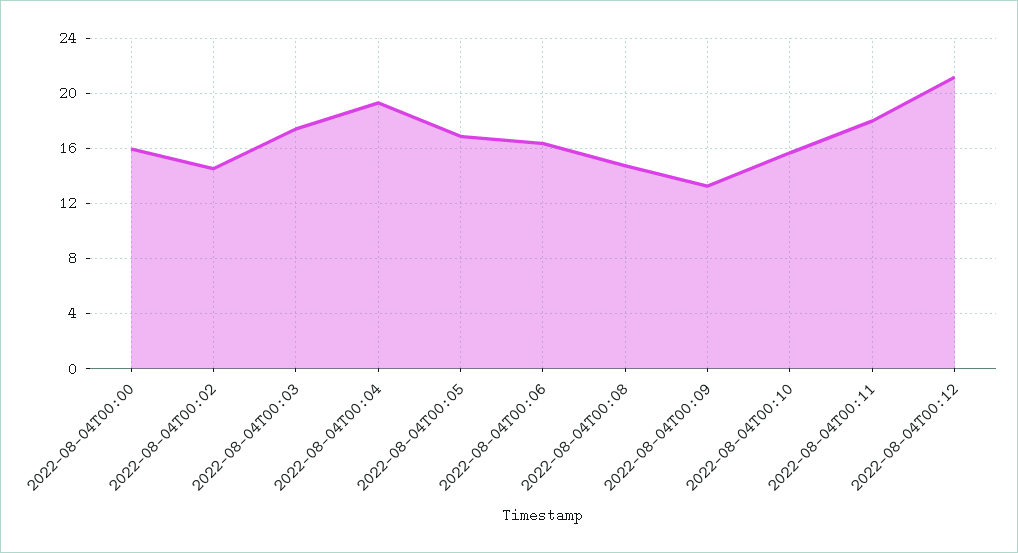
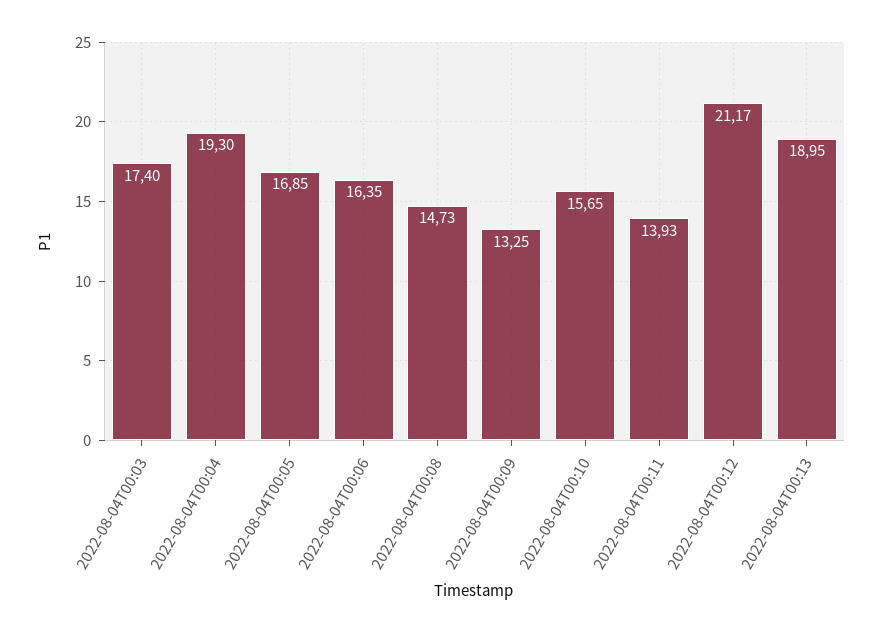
2022-08-04T00:00: 16 -> none
2022-08-04T00:02: 14.5 -> none
2022-08-04T00:11: 18 -> 13.93
2022-08-04T00:13: none -> 18.95

